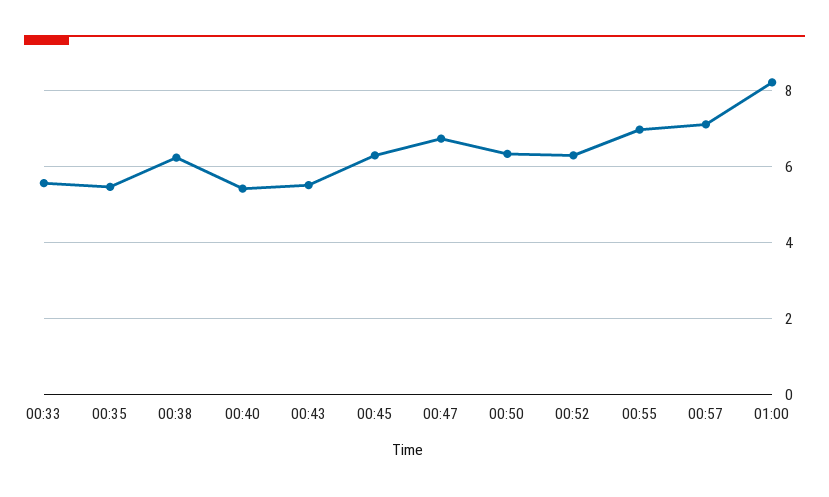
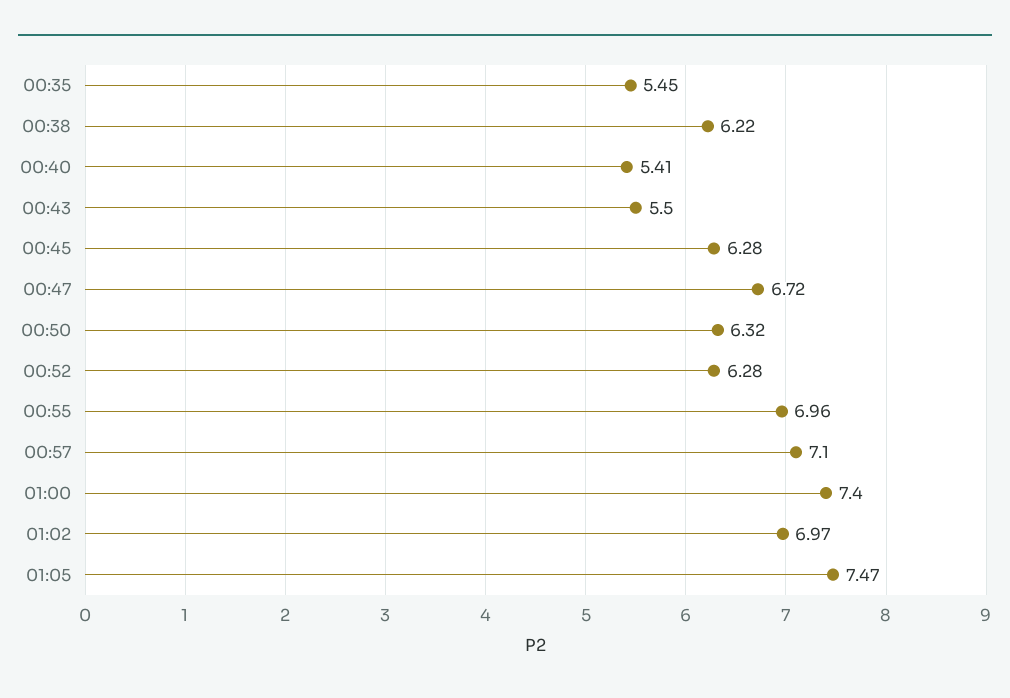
00:33: 5.6 -> none
01:00: 8.2 -> 7.4
01:02: none -> 6.97
01:05: none -> 7.47

